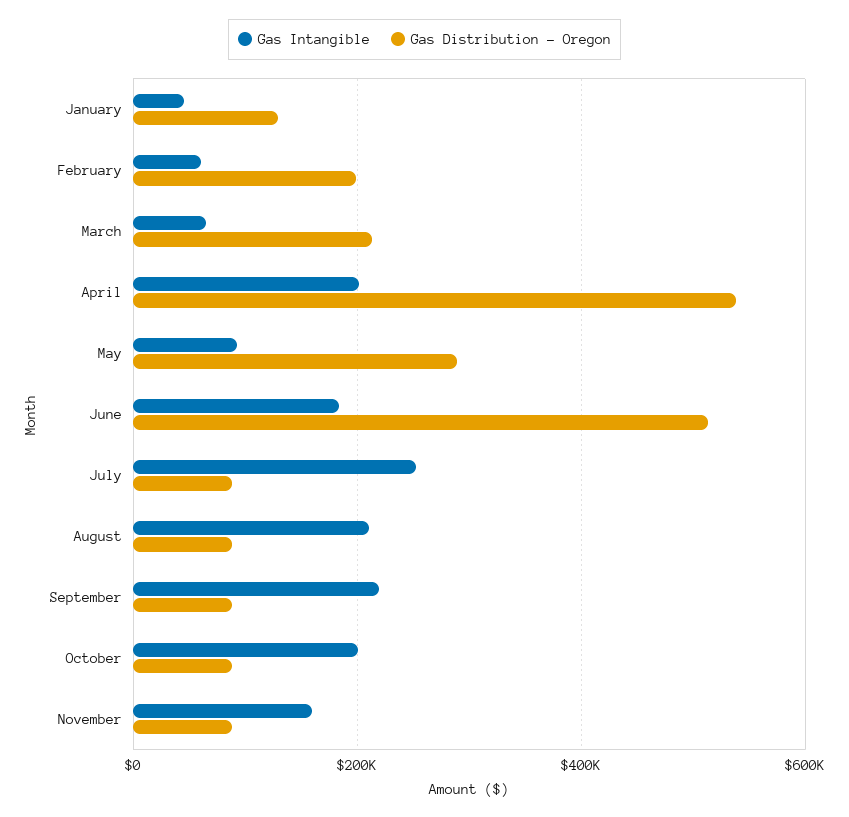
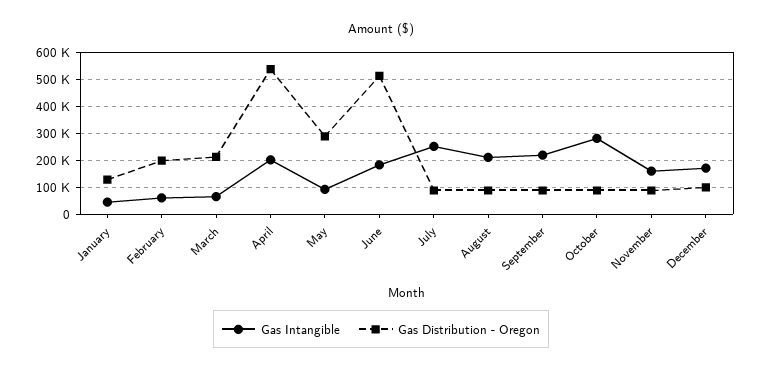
Gas Intangible, October: 200000 -> 275000
Gas Intangible, December: none -> 175000
Gas Distribution - Oregon, December: none -> 100000

